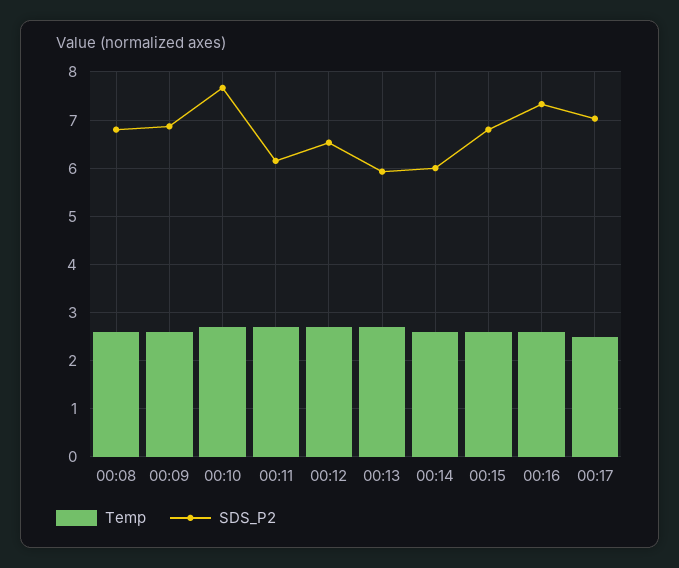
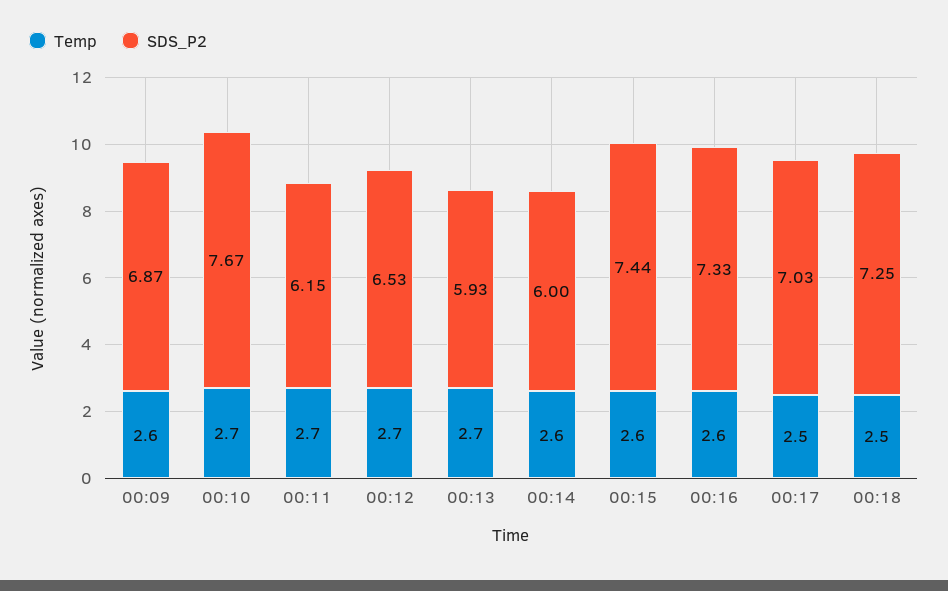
Temp, 00:08: 2.6 -> none
SDS_P2, 00:08: 6.8 -> none
SDS_P2, 00:15: 6.8 -> 7.44
Temp, 00:18: none -> 2.5
SDS_P2, 00:18: none -> 7.25

